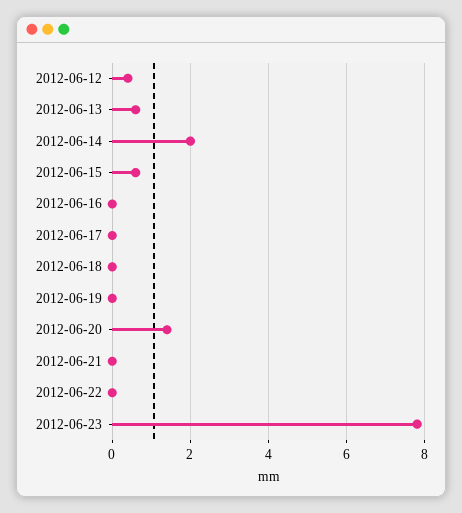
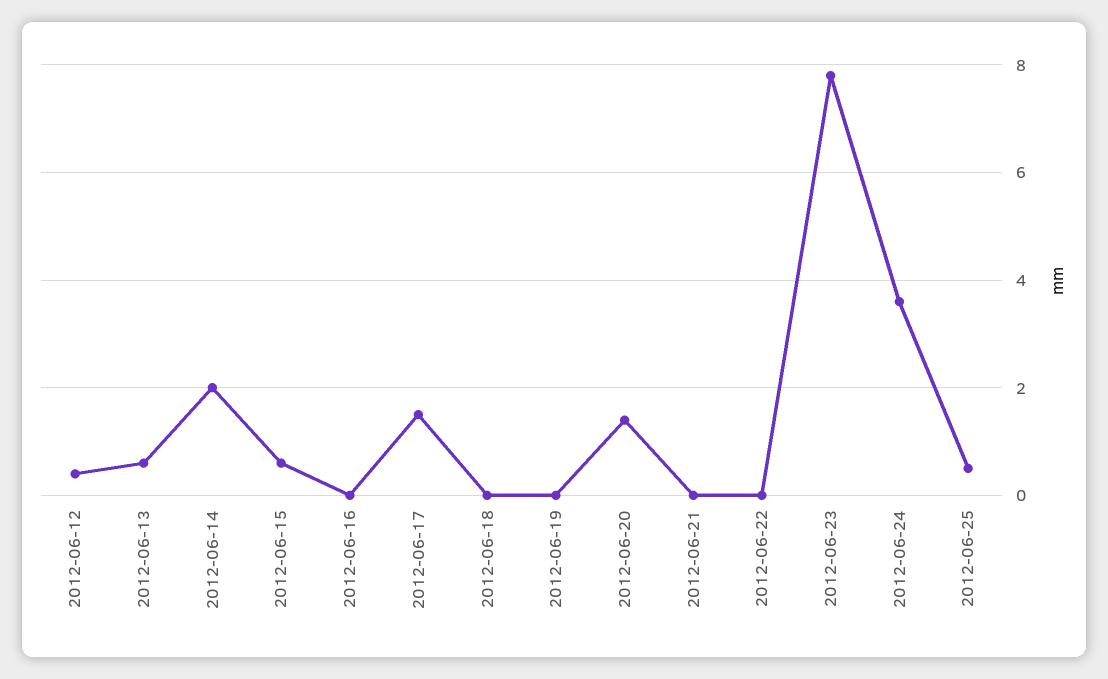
2012-06-17: 0 -> 1.5
2012-06-24: none -> 3.5
2012-06-25: none -> 0.5

